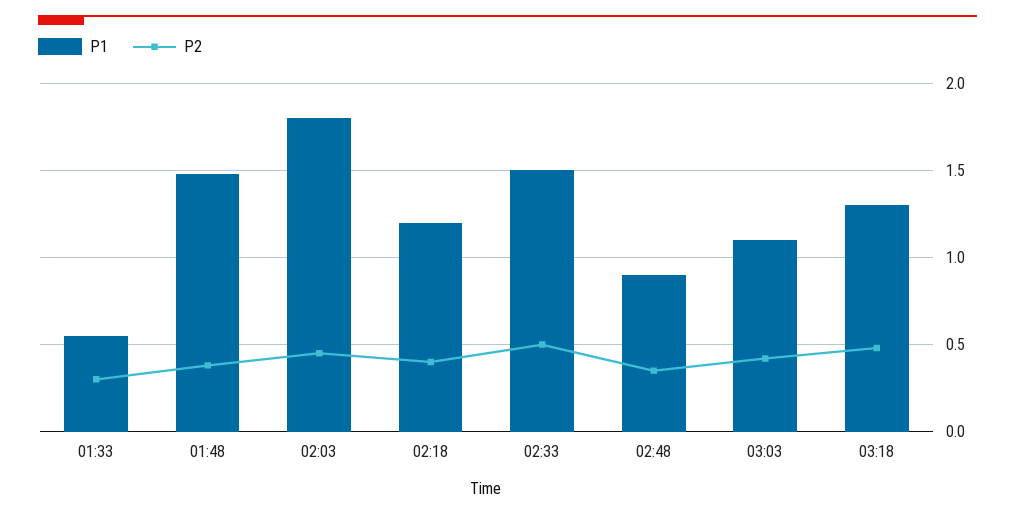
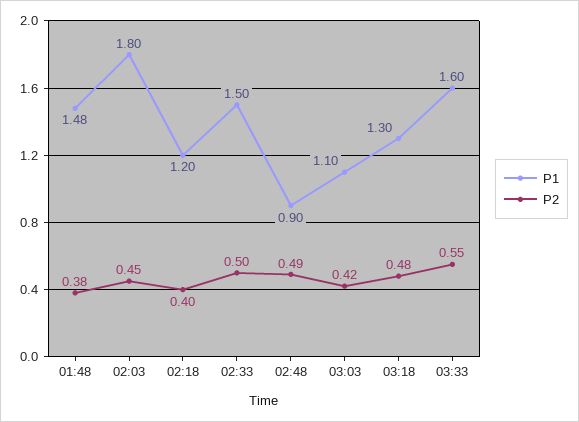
P1, 01:33: 0.55 -> none
P2, 01:33: 0.3 -> none
P2, 02:48: 0.35 -> 0.49
P1, 03:33: none -> 1.6
P2, 03:33: none -> 0.55

